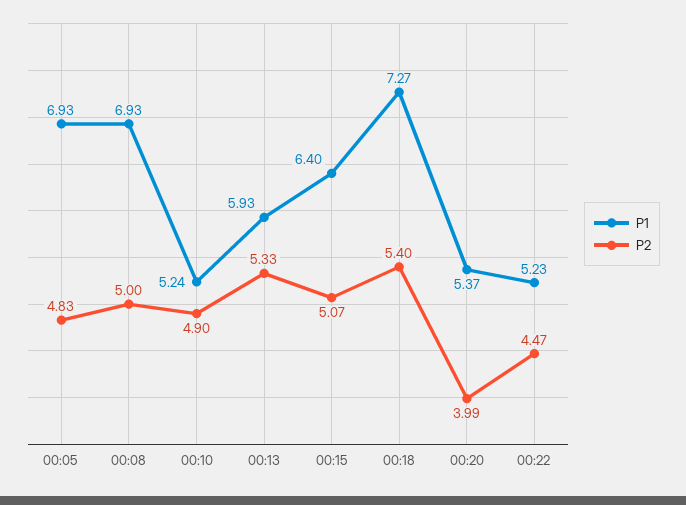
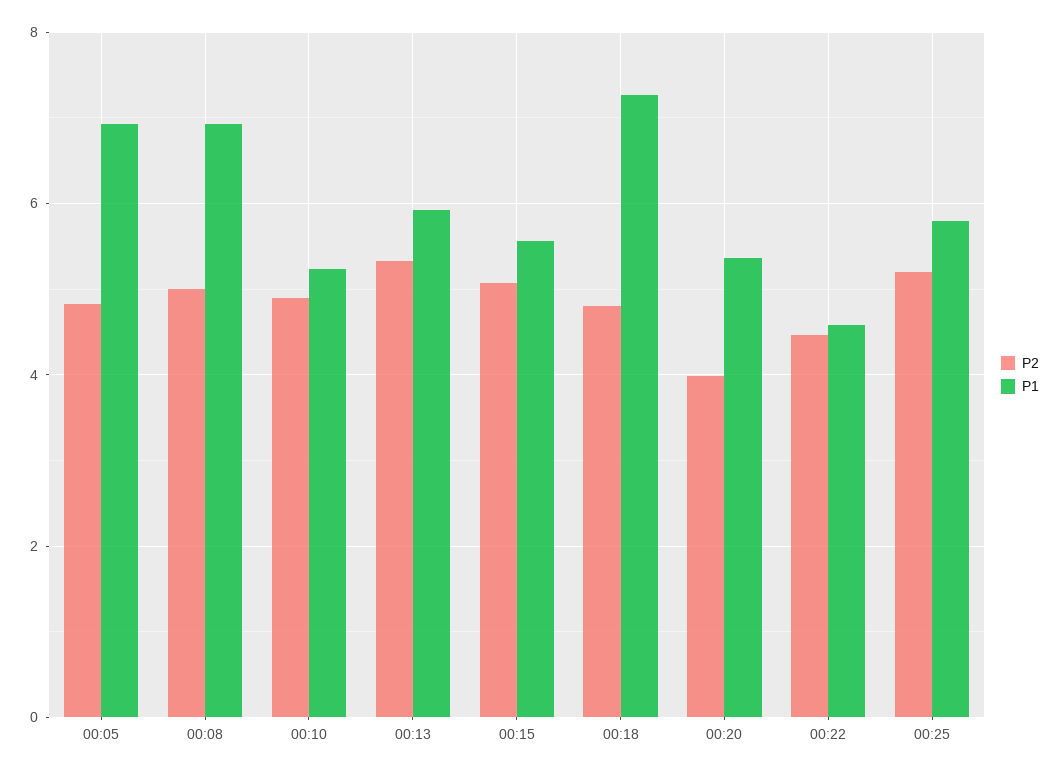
P1, 00:15: 6.4 -> 5.6
P2, 00:18: 5.4 -> 4.8
P1, 00:22: 5.23 -> 4.6
P2, 00:25: none -> 5.2
P1, 00:25: none -> 5.8

